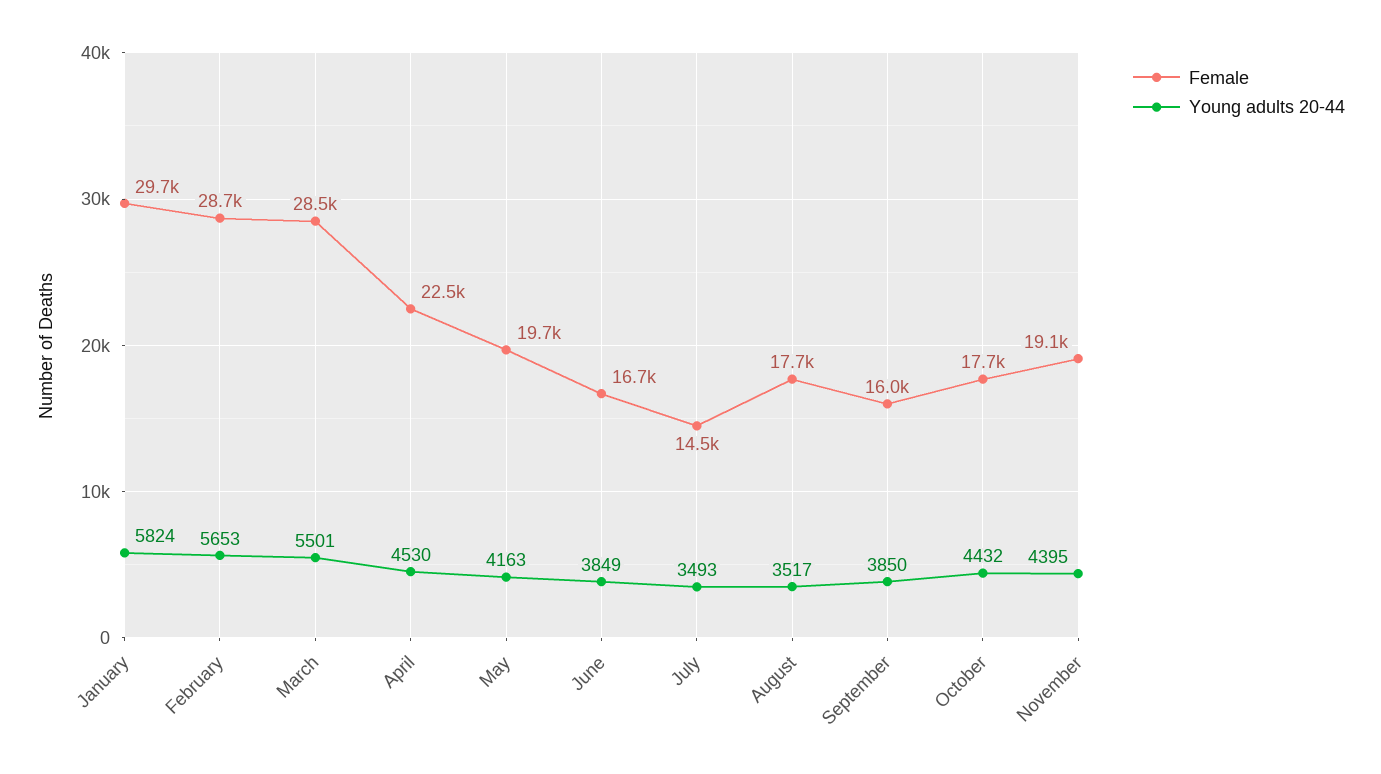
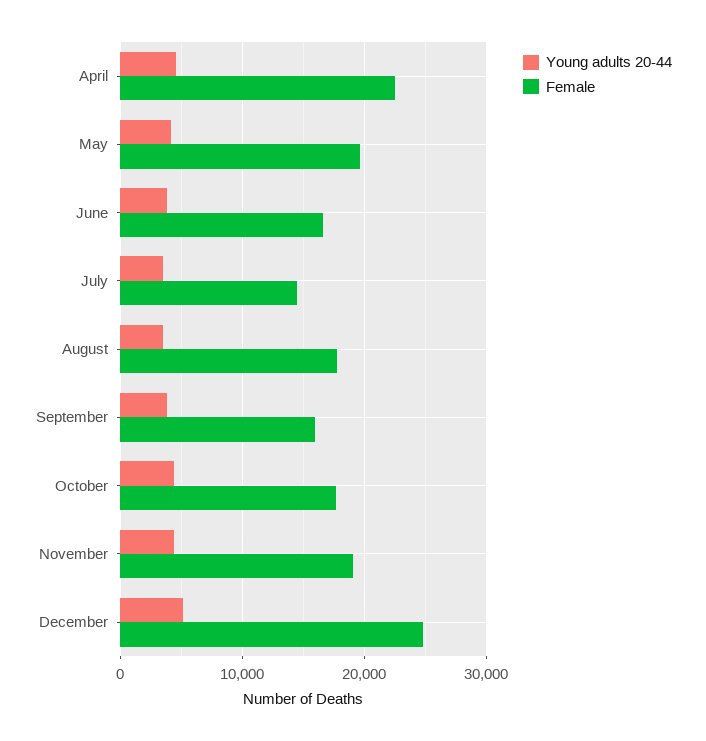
Female, January: 29700 -> none
Young adults 20-44, January: 5824 -> none
Female, February: 28700 -> none
Young adults 20-44, February: 5653 -> none
Female, March: 28500 -> none
Young adults 20-44, March: 5501 -> none
Young adults 20-44, December: none -> 5000
Female, December: none -> 25000

